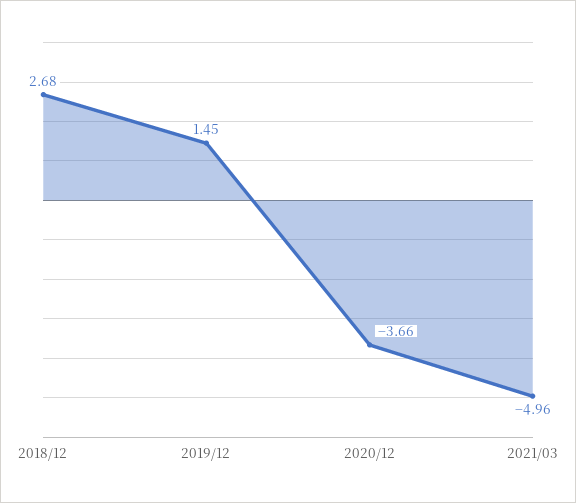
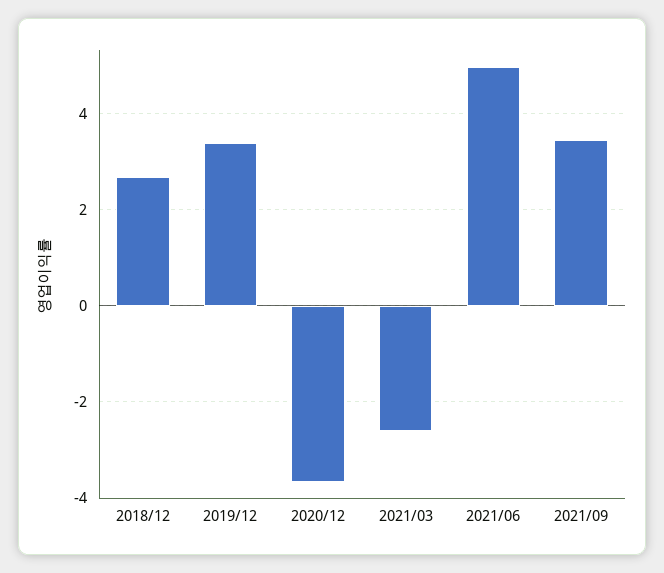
2019/12: 1.45 -> 3.4
2021/03: -4.96 -> -2.6
2021/06: none -> 5
2021/09: none -> 3.4

